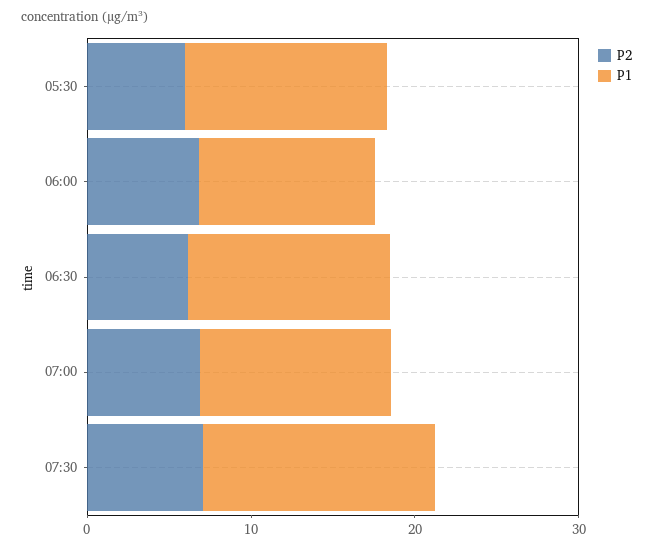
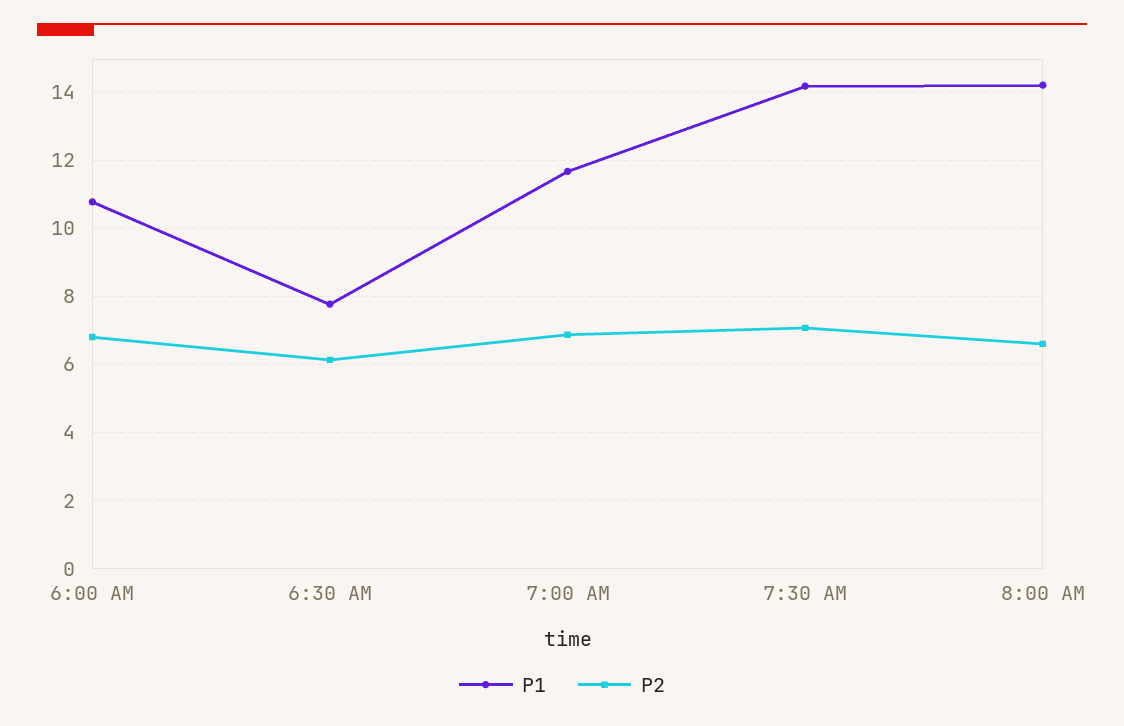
P2, 05:30: 6 -> none
P1, 05:30: 12 -> none
P1, 06:30: 12 -> 7.8
P1, 8:00 AM: none -> 14.2
P2, 8:00 AM: none -> 6.6

